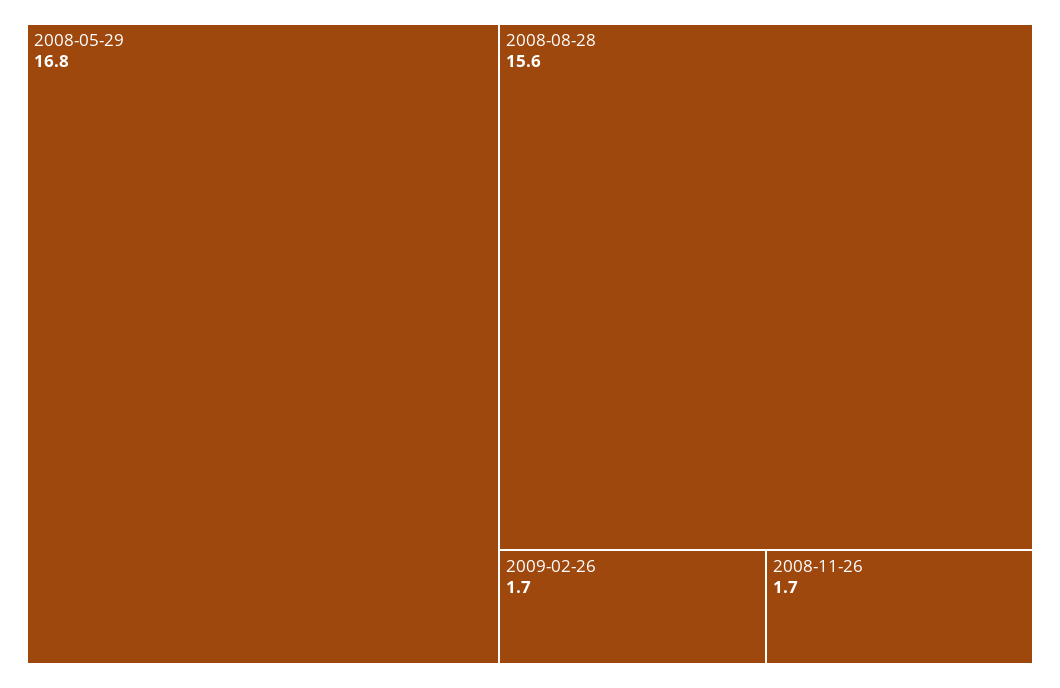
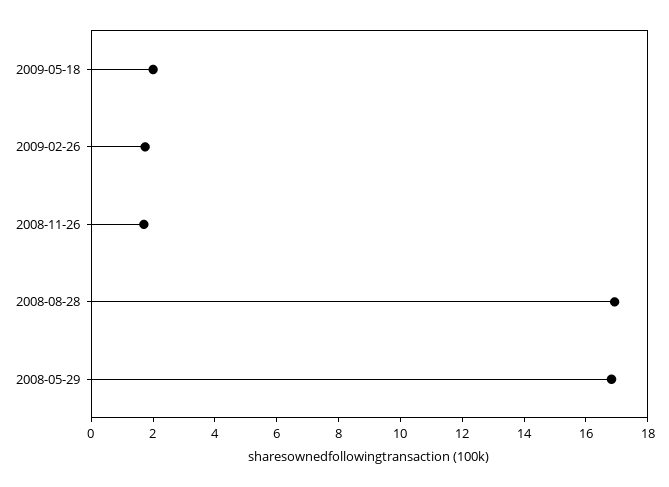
2008-08-28: 15.6 -> 17
2009-05-18: none -> 2

